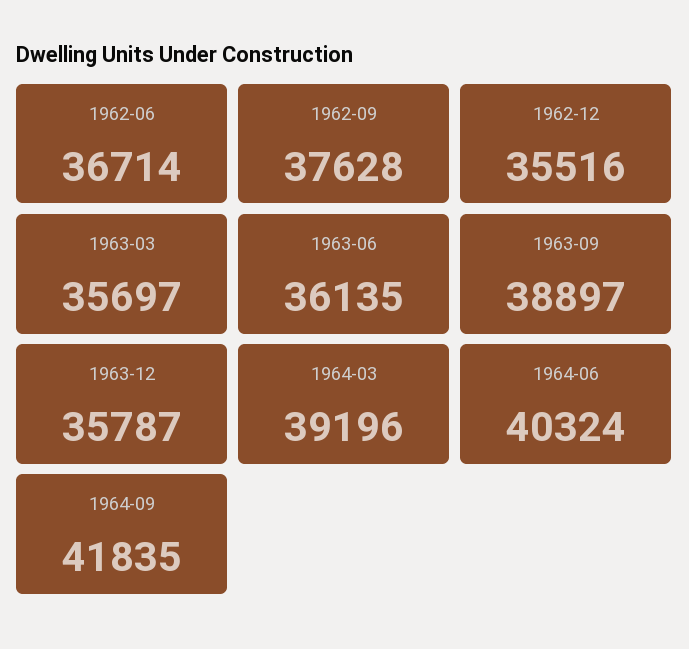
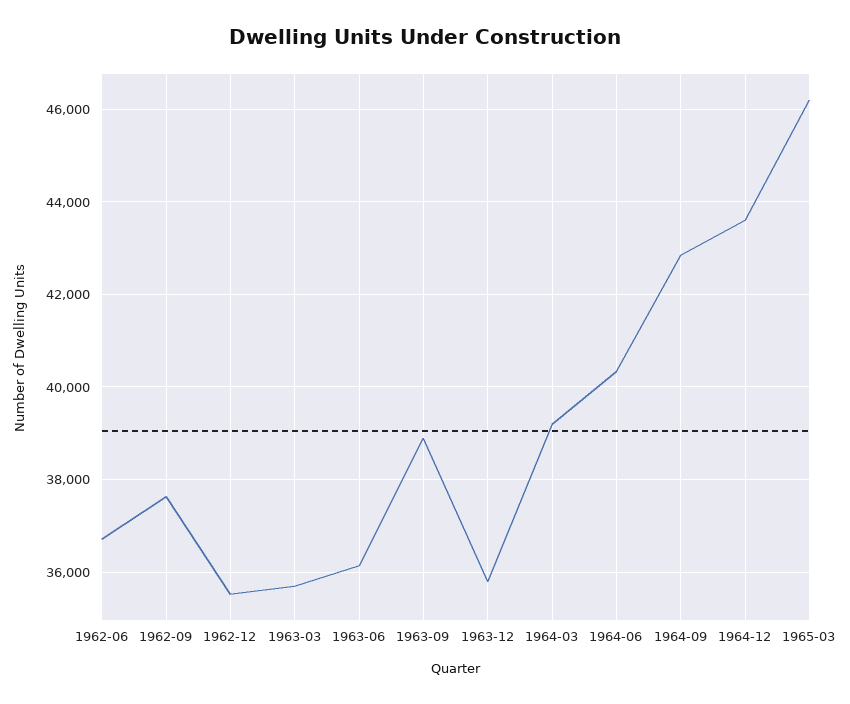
1964-09: 41835 -> 42800
1964-12: none -> 43600
1965-03: none -> 46200

